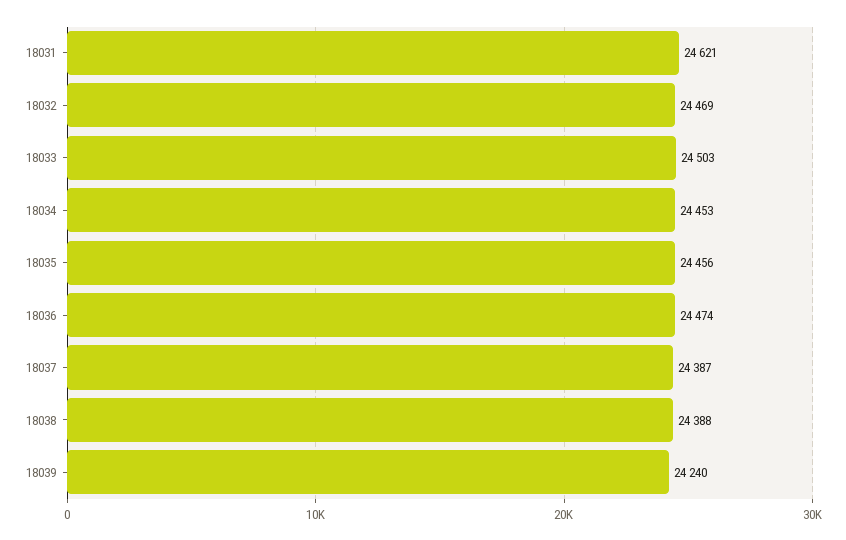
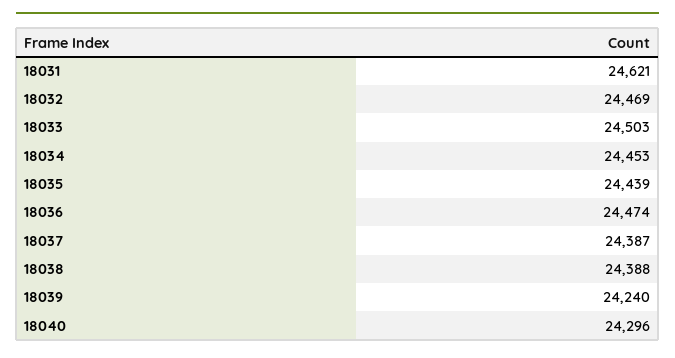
18035: 24456 -> 24439
18040: none -> 24296

